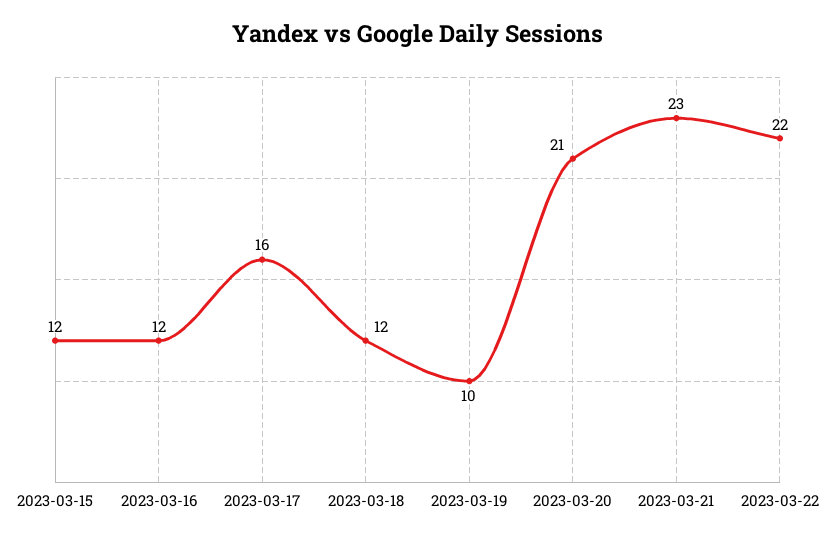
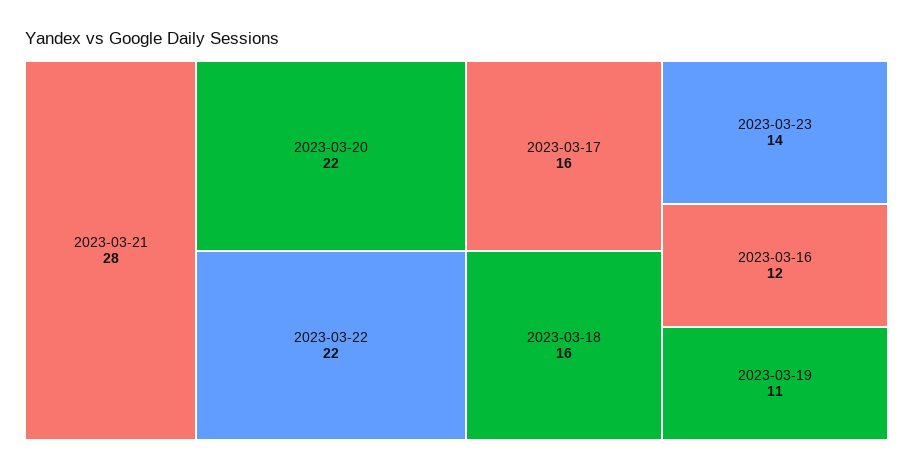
2023-03-15: 12 -> none
2023-03-18: 12 -> 16
2023-03-19: 10 -> 11
2023-03-20: 21 -> 22
2023-03-21: 23 -> 28
2023-03-23: none -> 14

